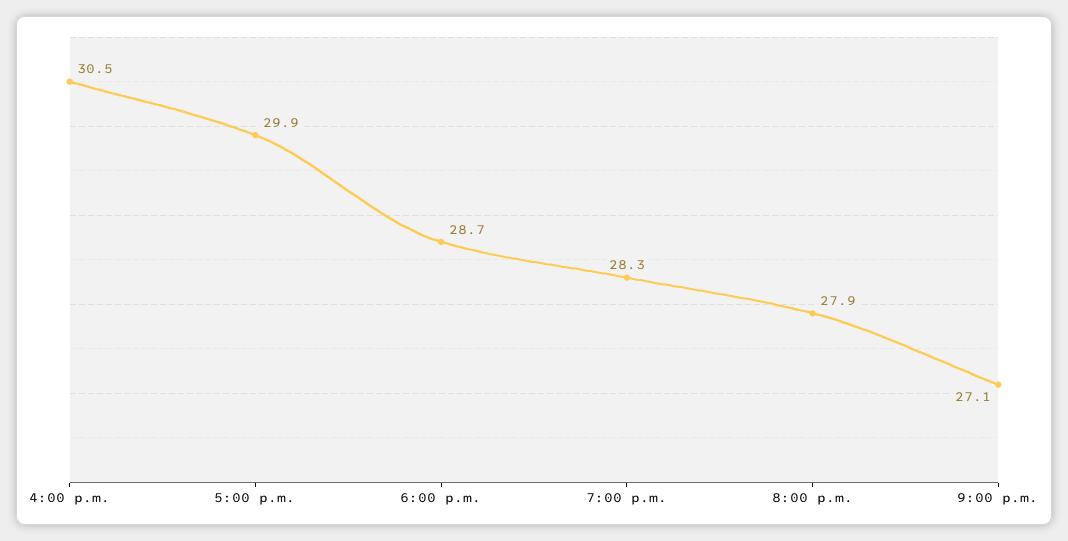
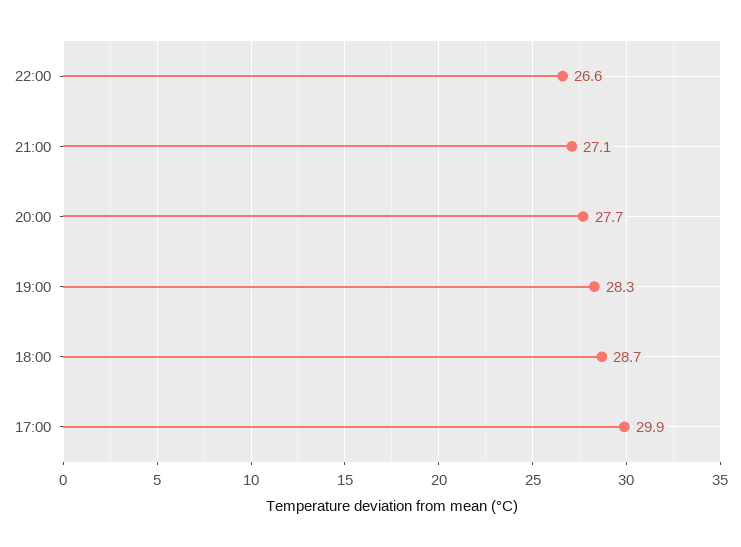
4:00 p.m.: 30.5 -> none
8:00 p.m.: 27.9 -> 27.7
22:00: none -> 26.6

